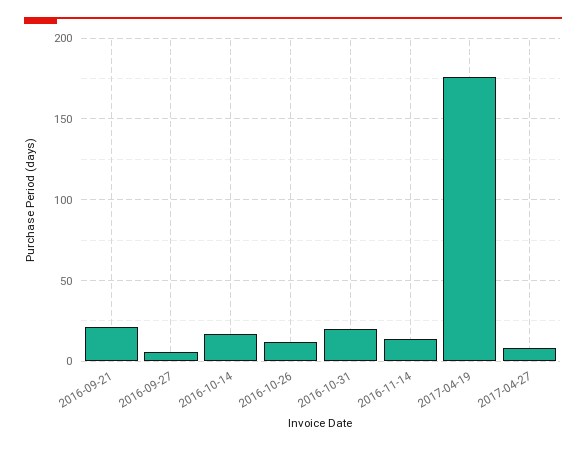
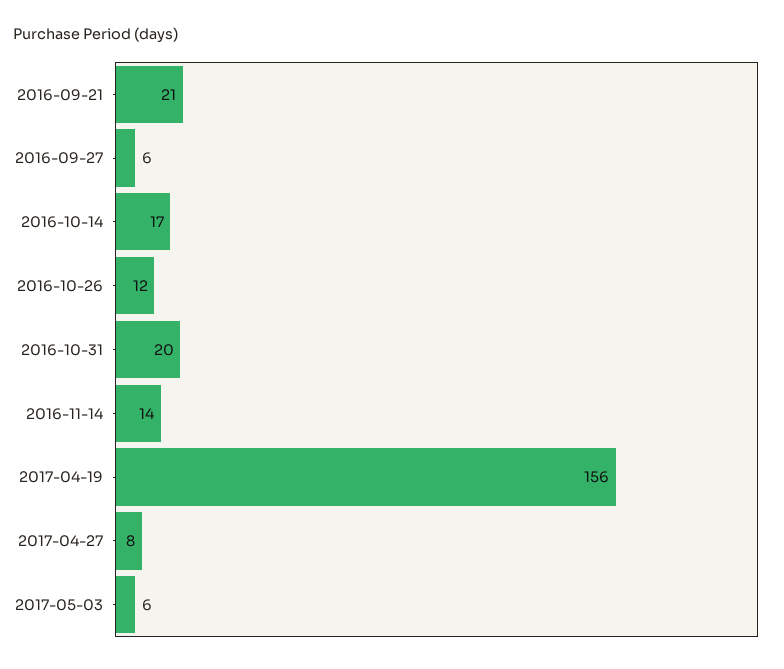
2017-04-19: 175 -> 156
2017-05-03: none -> 6

